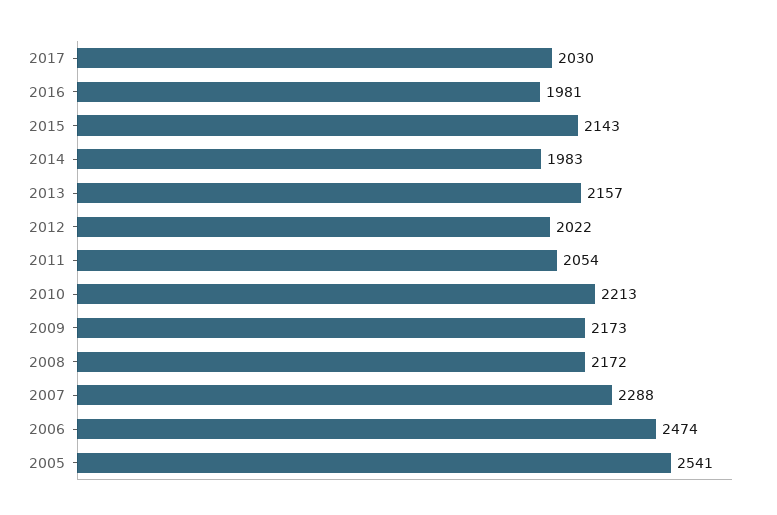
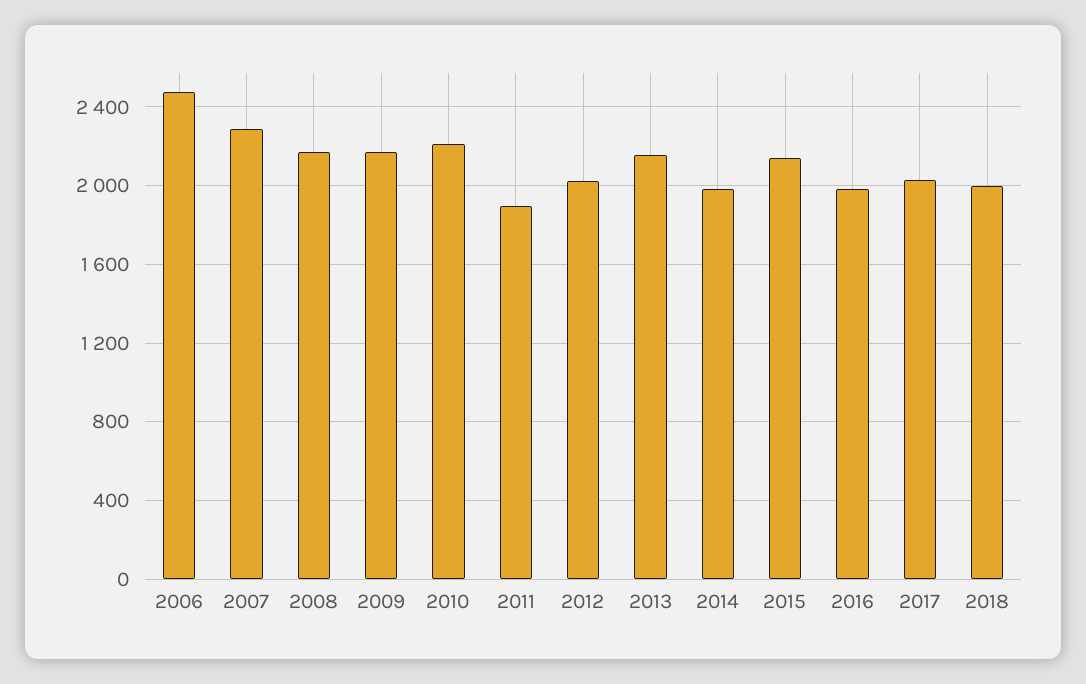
2011: 2054 -> 1900
2005: 2541 -> none
2018: none -> 2000

